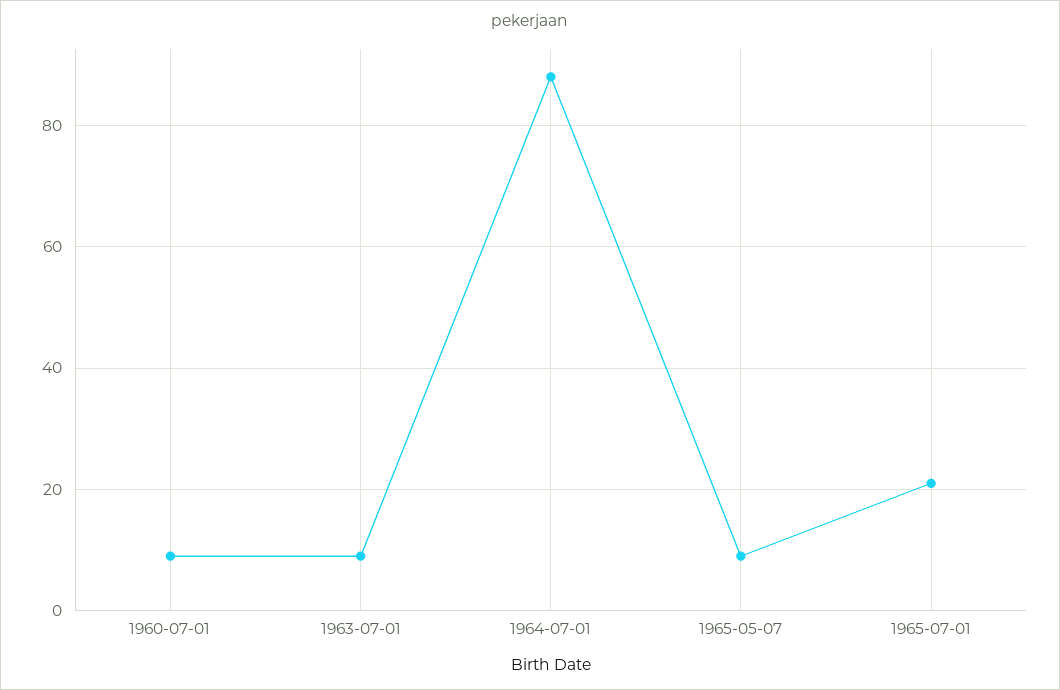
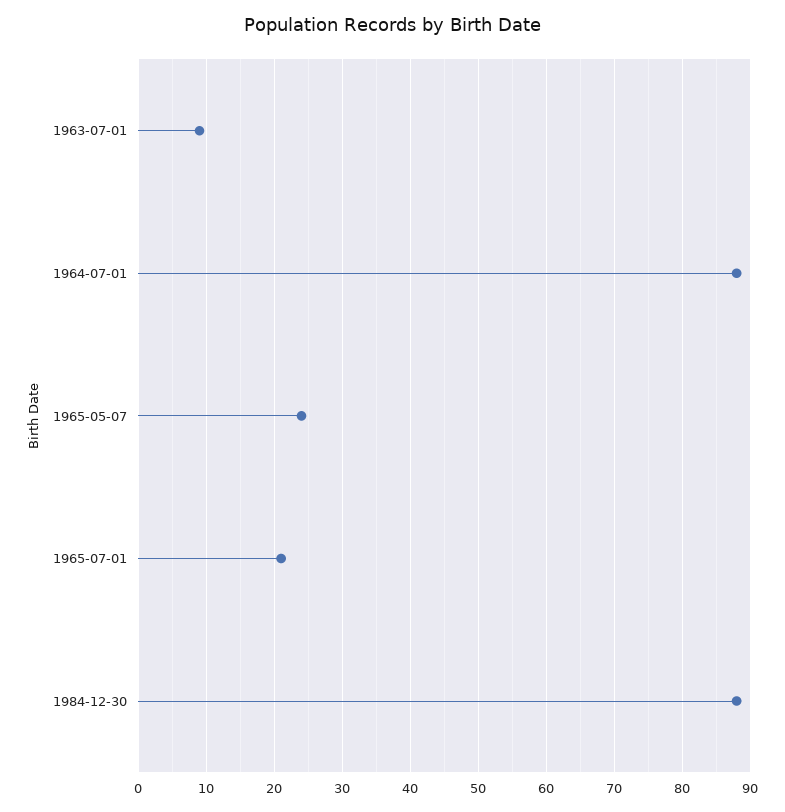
1960-07-01: 10 -> none
1965-05-07: 10 -> 24
1984-12-30: none -> 88

